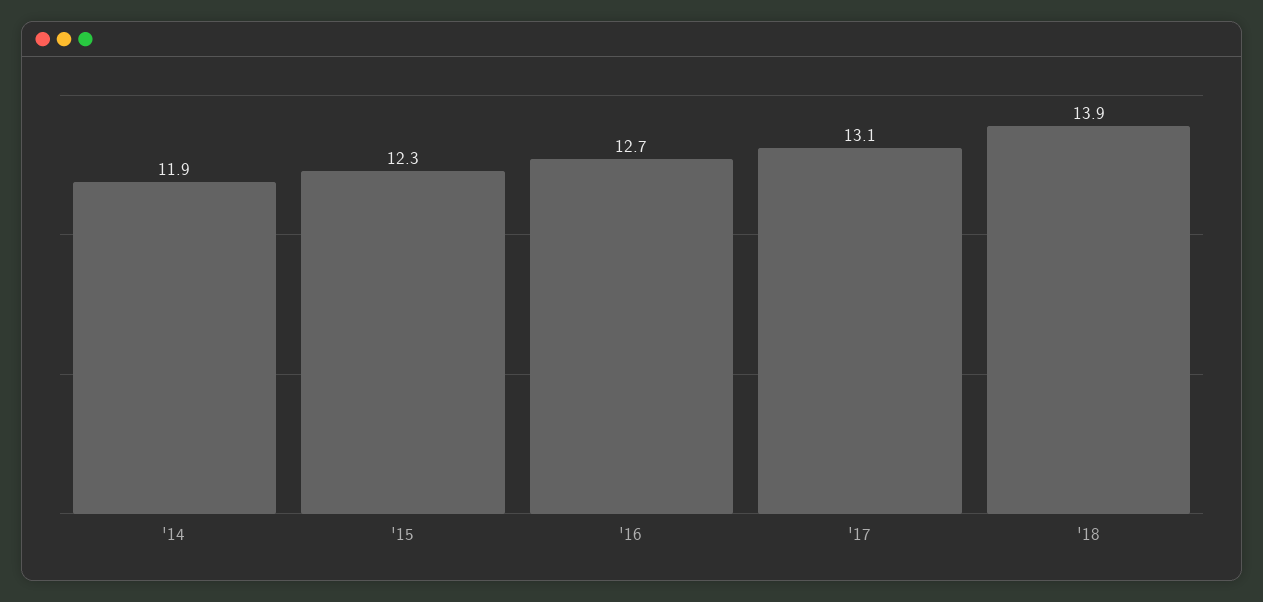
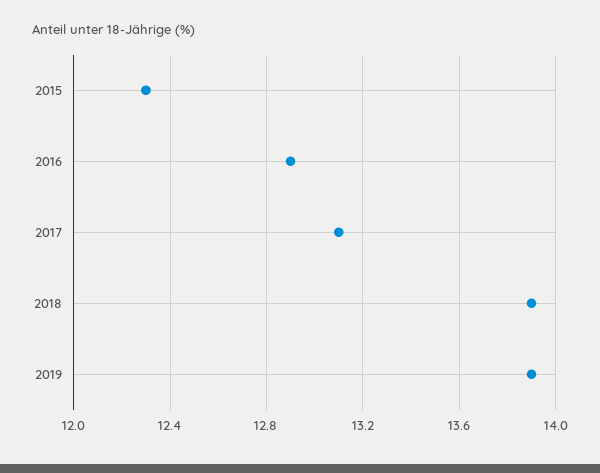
'14: 11.9 -> none
'16: 12.7 -> 12.9
2019: none -> 13.9

